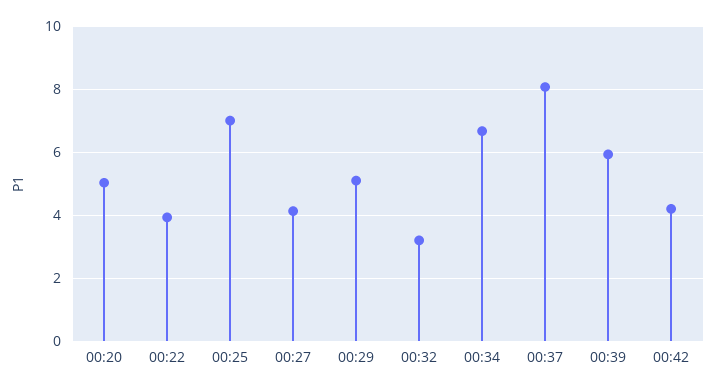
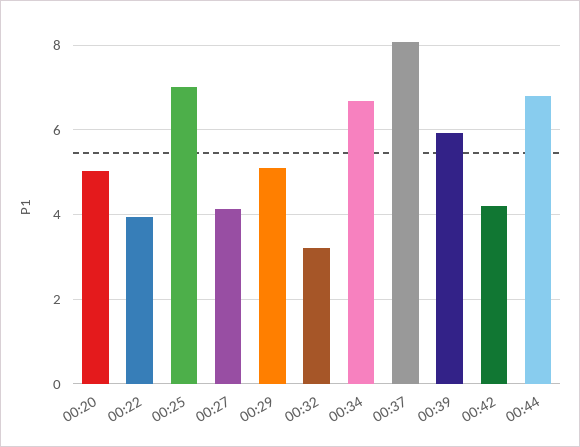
00:44: none -> 6.8

